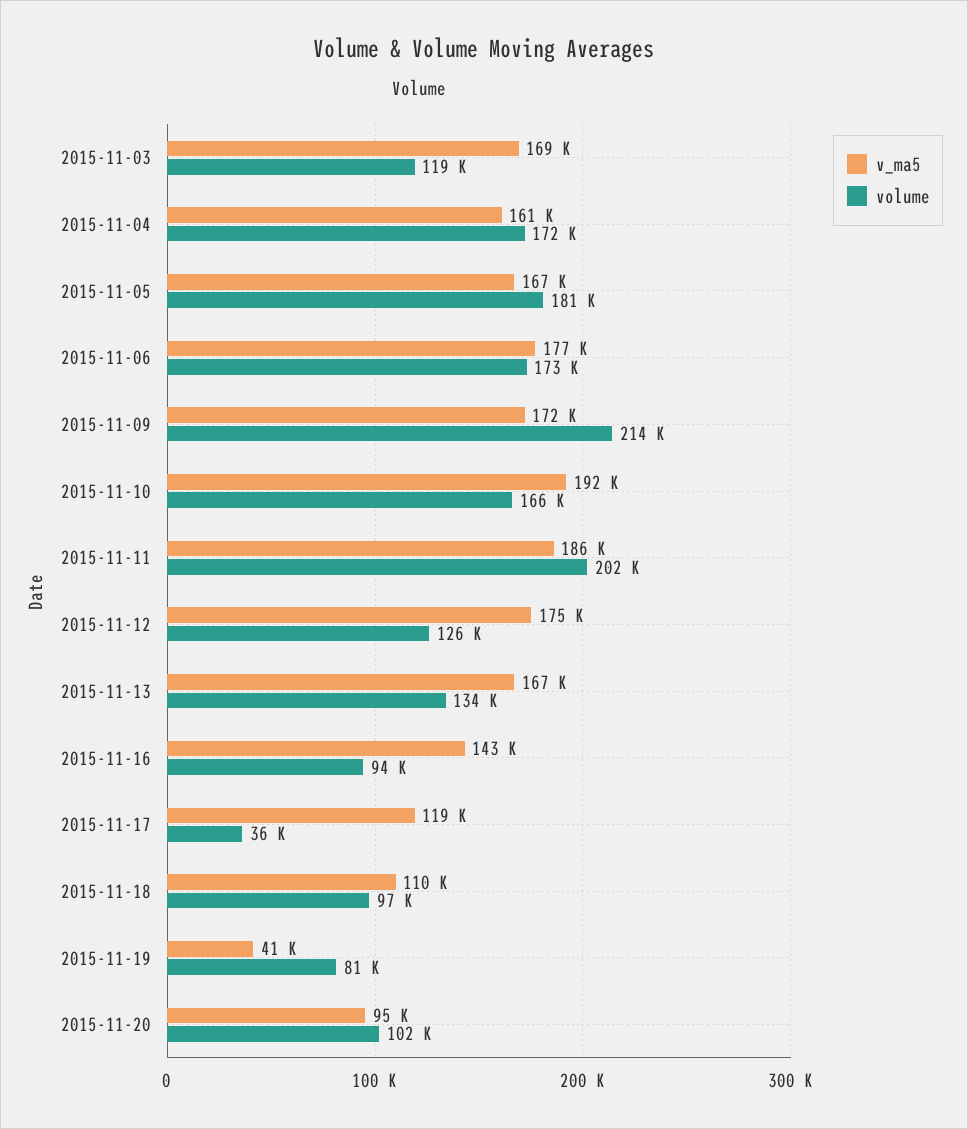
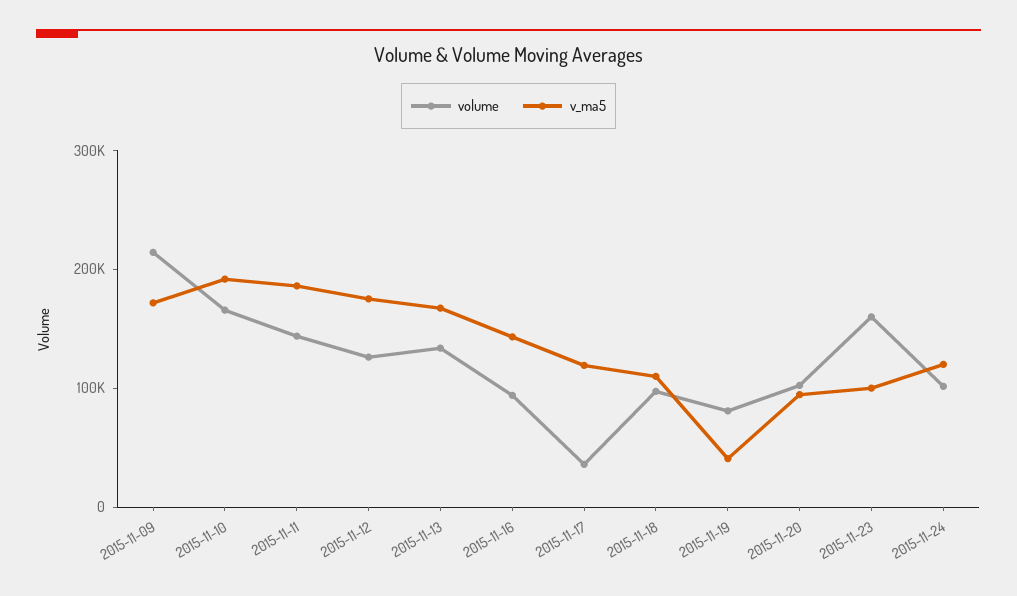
v_ma5, 2015-11-03: 169000 -> none
volume, 2015-11-03: 119000 -> none
v_ma5, 2015-11-04: 161000 -> none
volume, 2015-11-04: 172000 -> none
v_ma5, 2015-11-05: 167000 -> none
volume, 2015-11-05: 181000 -> none
v_ma5, 2015-11-06: 177000 -> none
volume, 2015-11-06: 173000 -> none
volume, 2015-11-11: 202000 -> 140000
volume, 2015-11-23: none -> 160000
v_ma5, 2015-11-23: none -> 100000
volume, 2015-11-24: none -> 100000
v_ma5, 2015-11-24: none -> 120000

